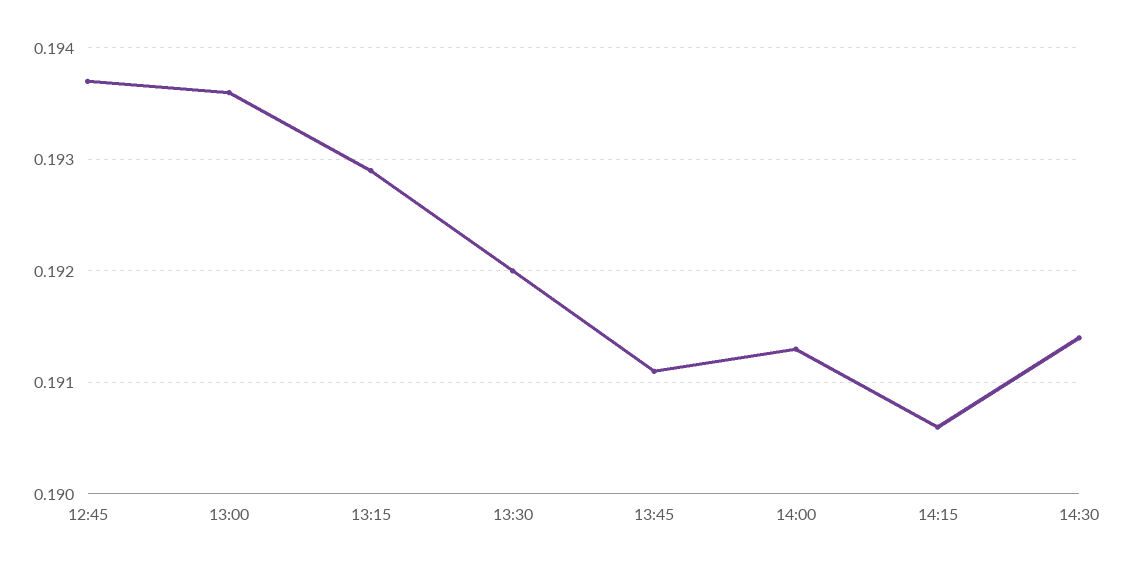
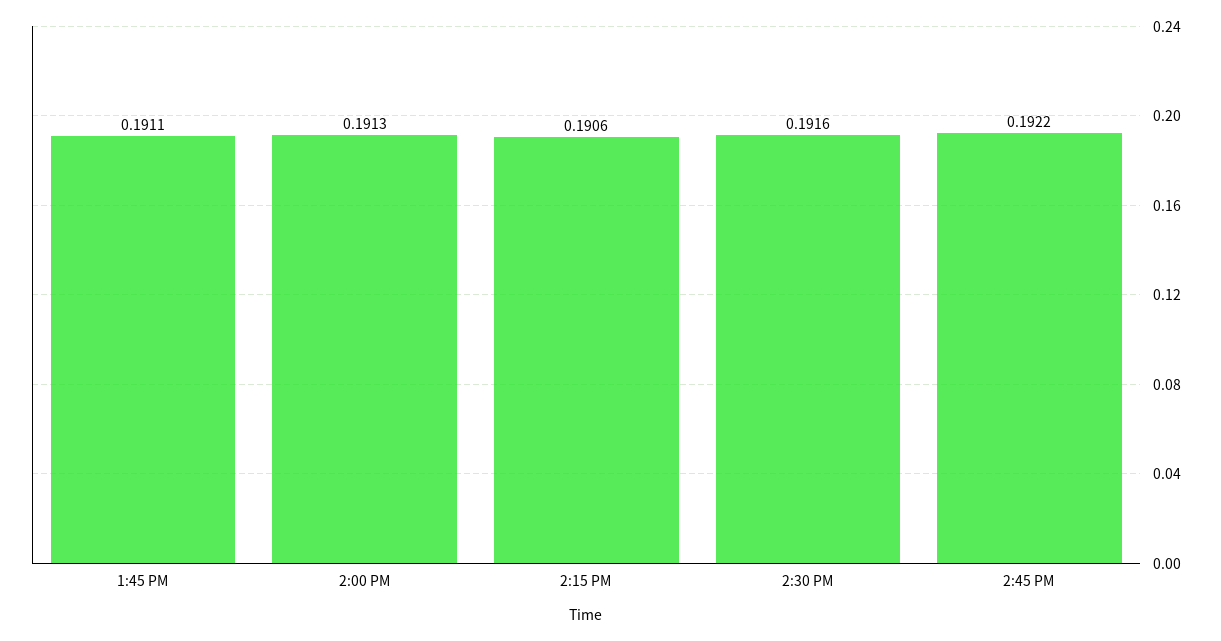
12:45: 0.1937 -> none
13:00: 0.1936 -> none
13:15: 0.1929 -> none
13:30: 0.192 -> none
14:30: 0.1914 -> 0.1916
2:45 PM: none -> 0.1922

